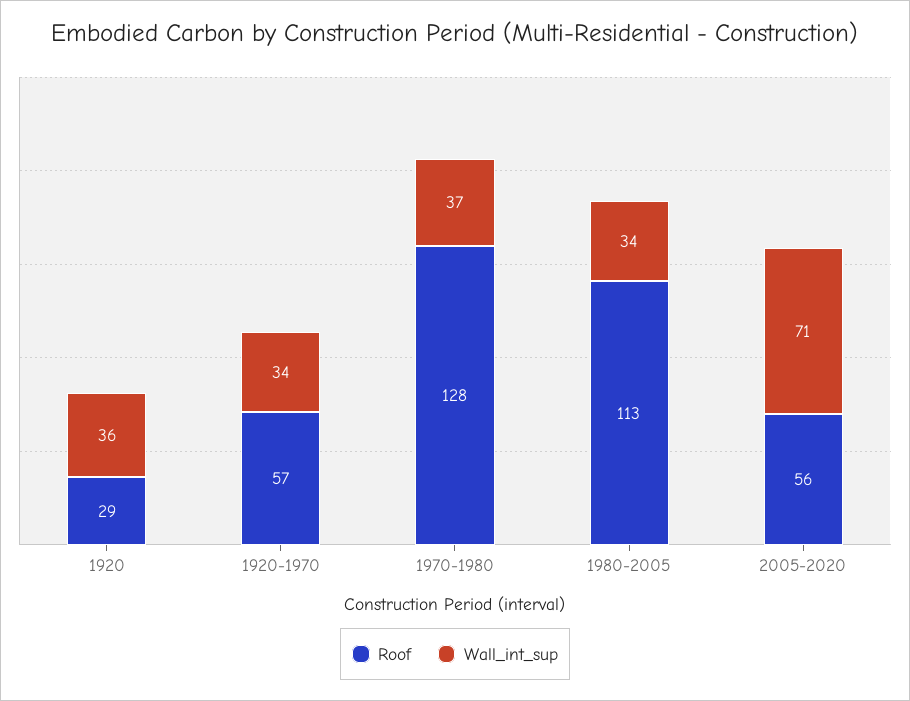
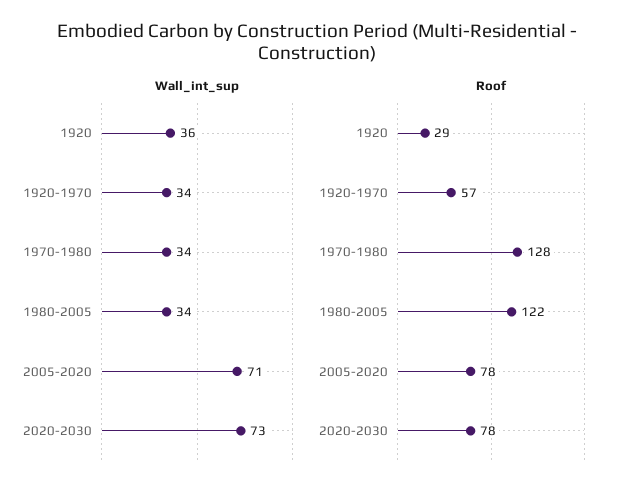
Wall_int_sup, 1970-1980: 37 -> 34
Roof, 1980-2005: 113 -> 122
Roof, 2005-2020: 56 -> 78
Wall_int_sup, 2020-2030: none -> 73
Roof, 2020-2030: none -> 78

